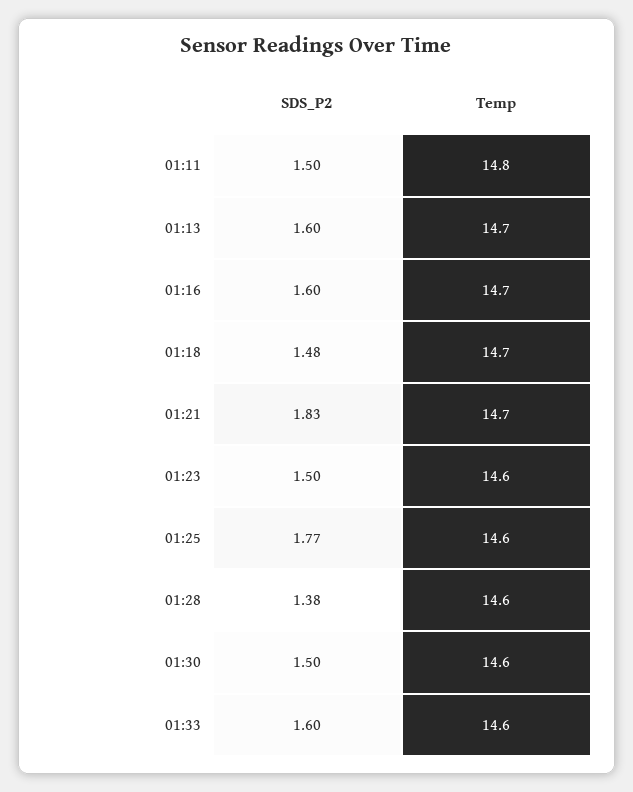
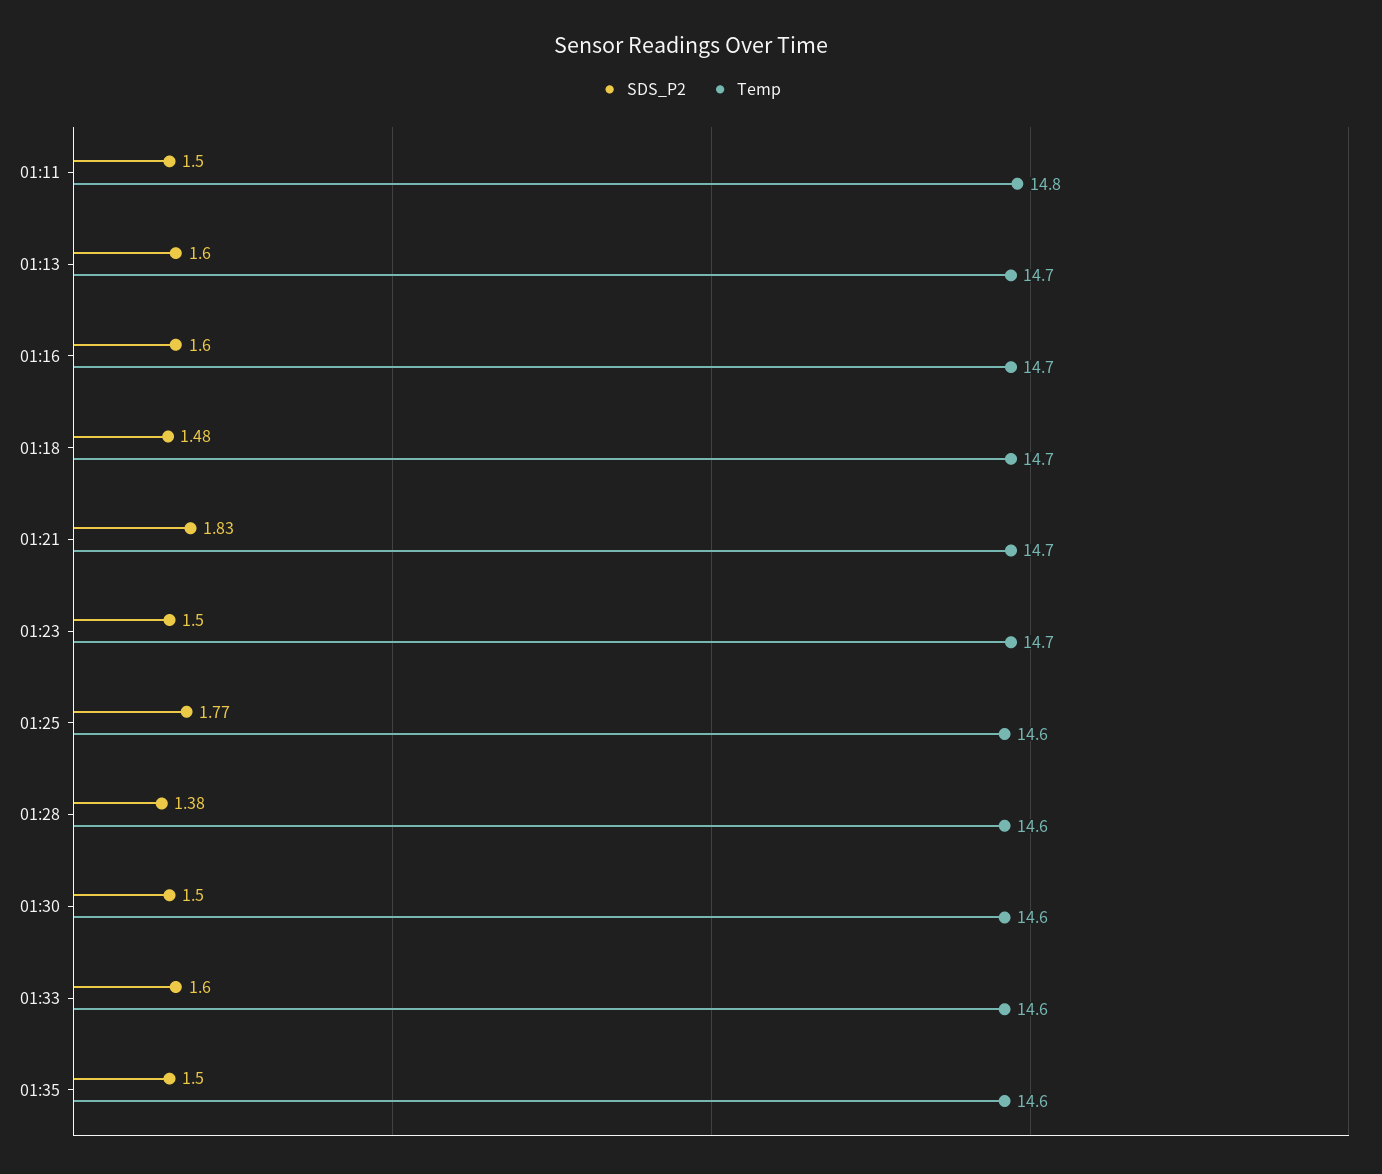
Temp, 01:23: 14.6 -> 14.7
SDS_P2, 01:35: none -> 1.5
Temp, 01:35: none -> 14.6

